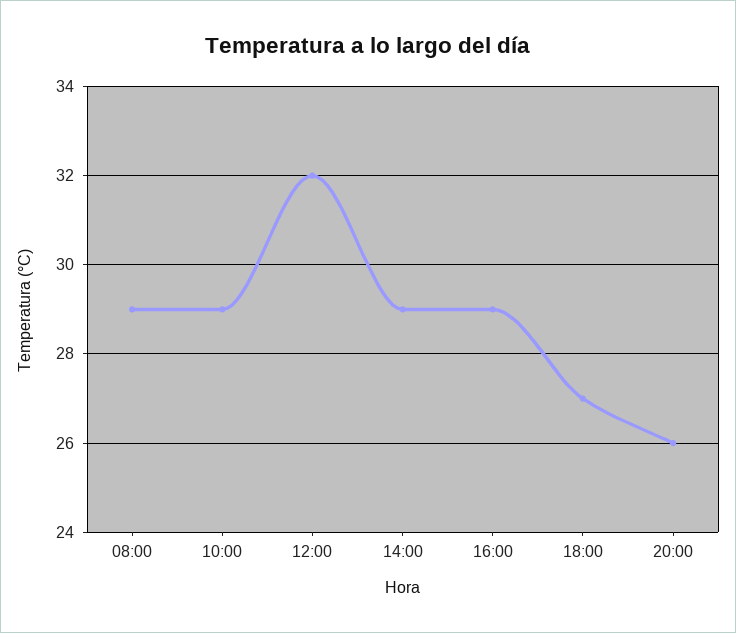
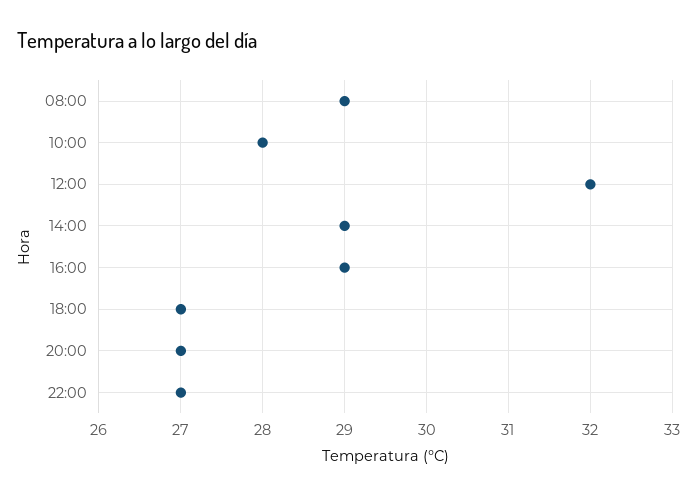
10:00: 29 -> 28
20:00: 26 -> 27
22:00: none -> 27

